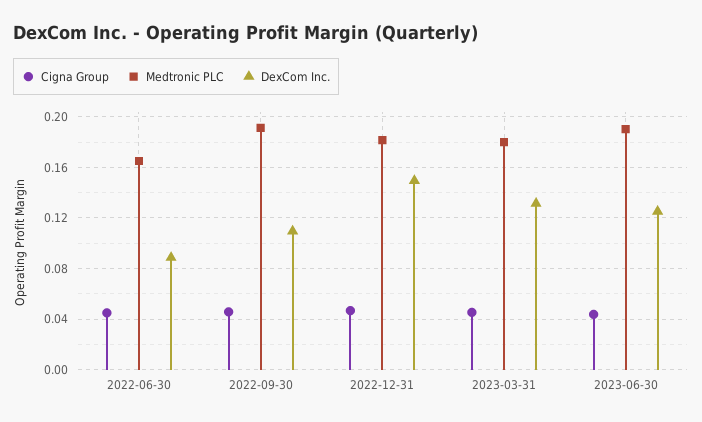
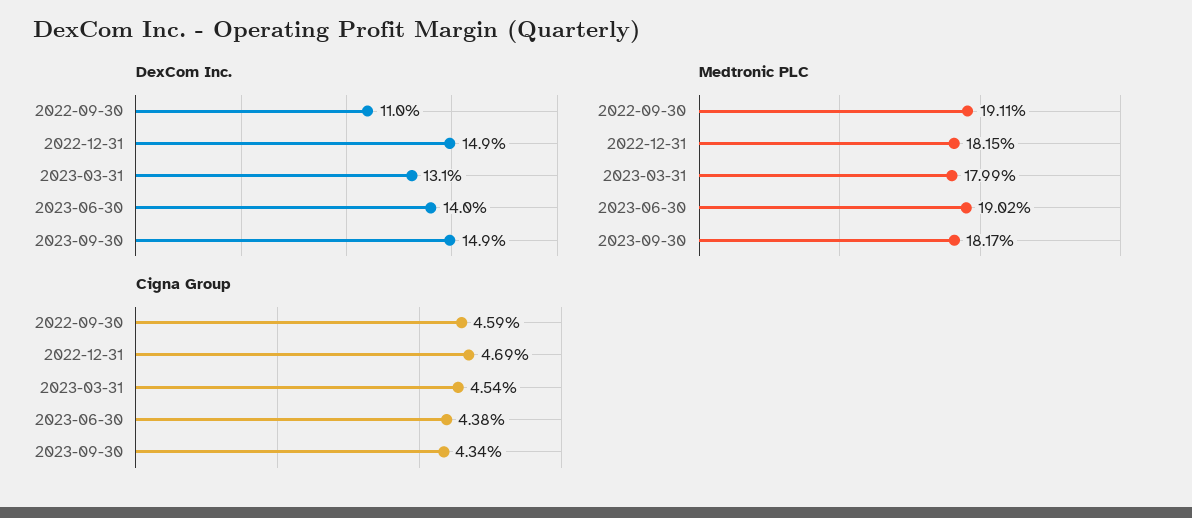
Cigna Group, 2022-06-30: 0.045 -> none
Medtronic PLC, 2022-06-30: 0.165 -> none
DexCom Inc., 2022-06-30: 0.09 -> none
DexCom Inc., 2023-06-30: 0.125 -> 0.14
DexCom Inc., 2023-09-30: none -> 0.149
Medtronic PLC, 2023-09-30: none -> 0.1817
Cigna Group, 2023-09-30: none -> 0.0434

